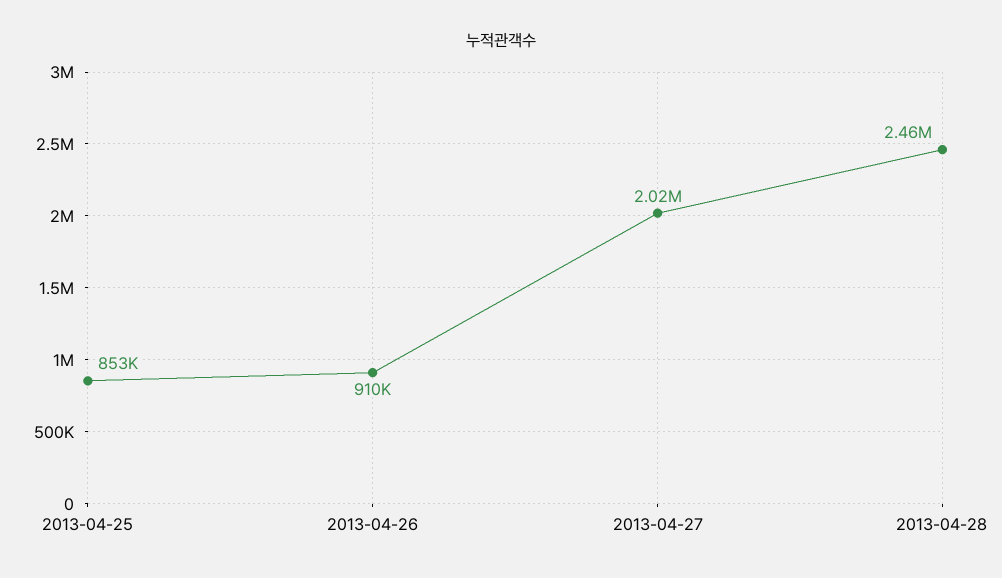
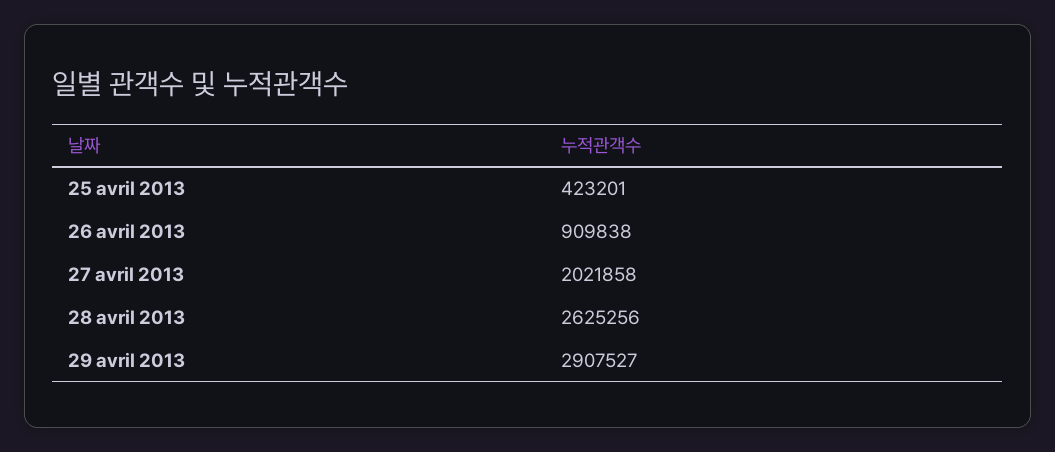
2013-04-25: 853000 -> 423201
2013-04-28: 2460000 -> 2625256
29 avril 2013: none -> 2907527

